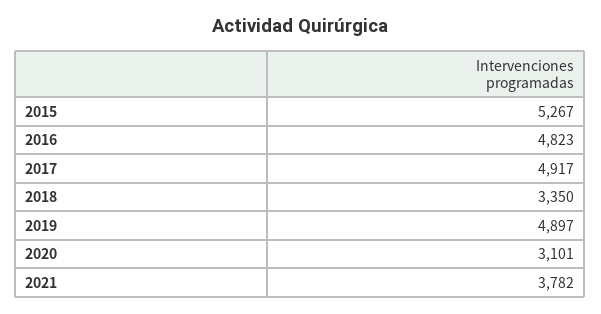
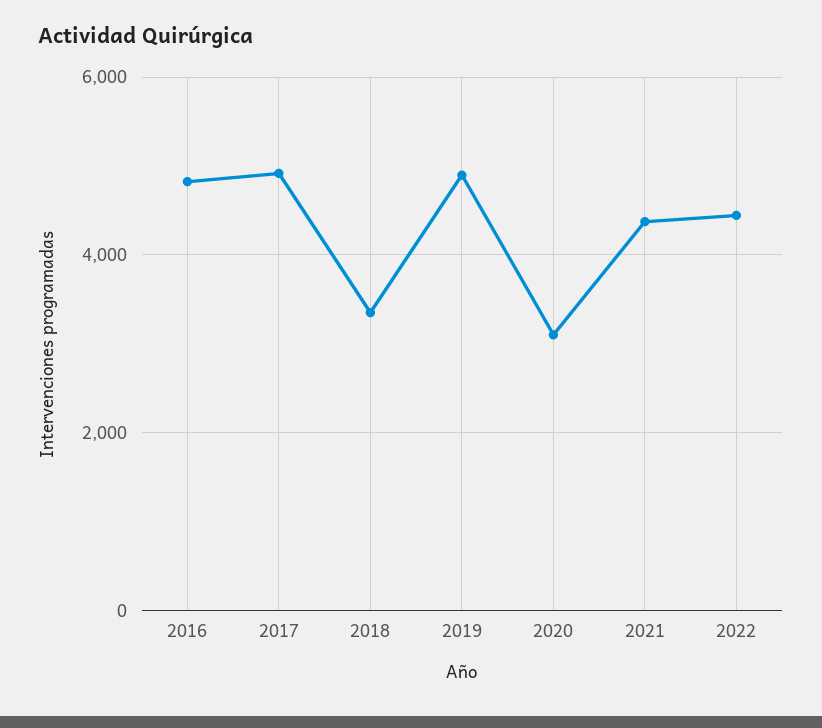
2015: 5267 -> none
2021: 3782 -> 4400
2022: none -> 4400

